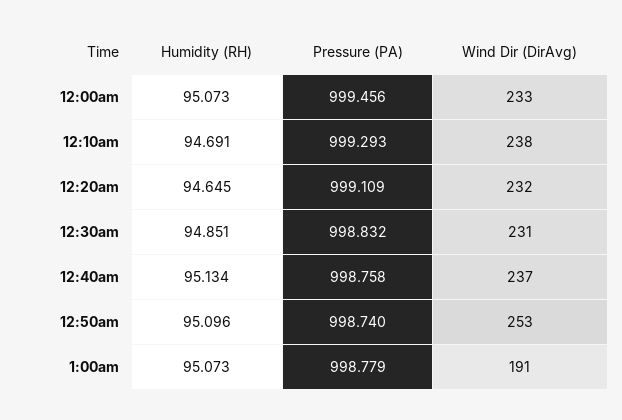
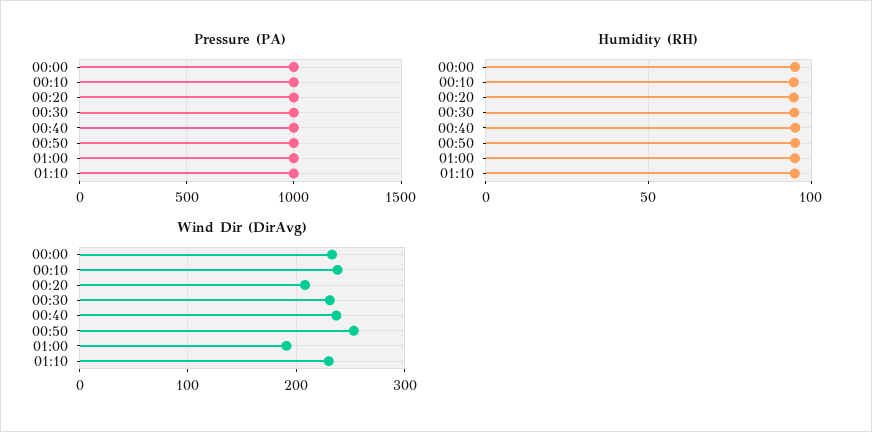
Wind Dir (DirAvg), 12:20am: 232 -> 210
Pressure (PA), 01:10: none -> 1000
Humidity (RH), 01:10: none -> 95
Wind Dir (DirAvg), 01:10: none -> 230

